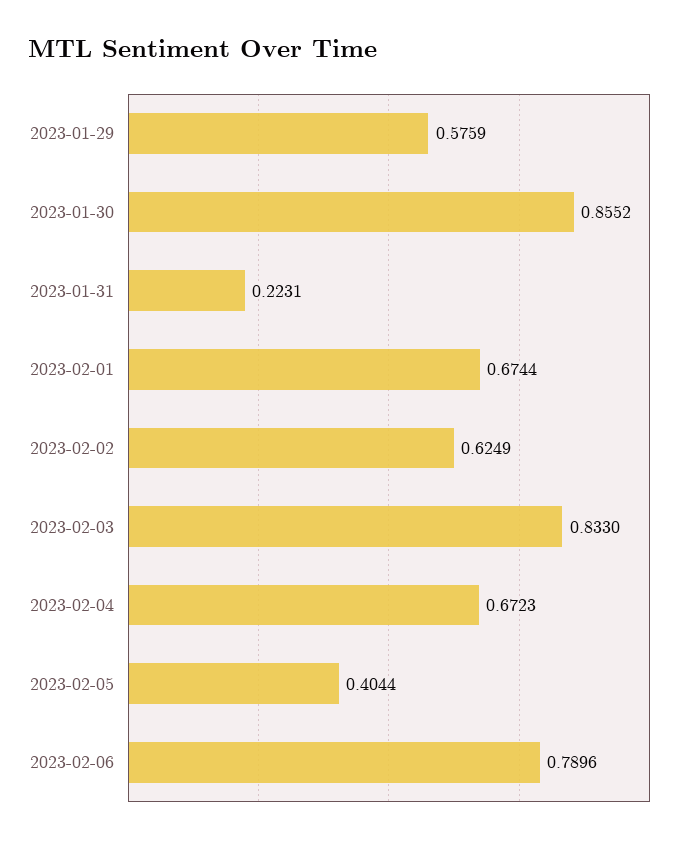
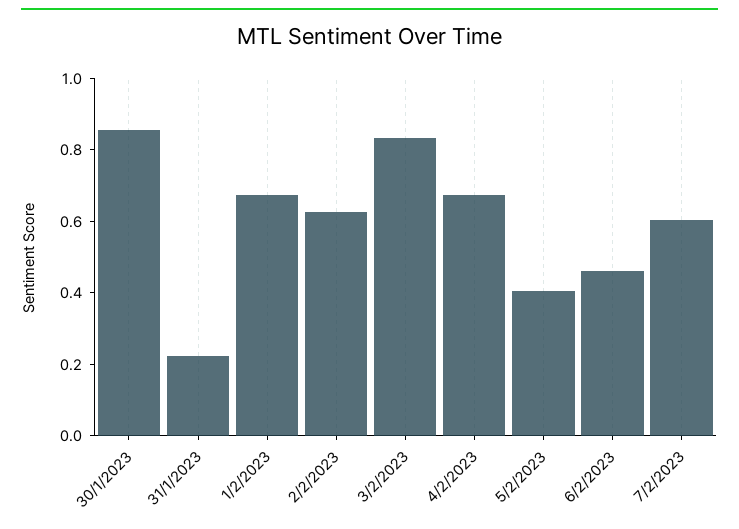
2023-01-29: 0.5759 -> none
2023-02-06: 0.7896 -> 0.45
7/2/2023: none -> 0.6

